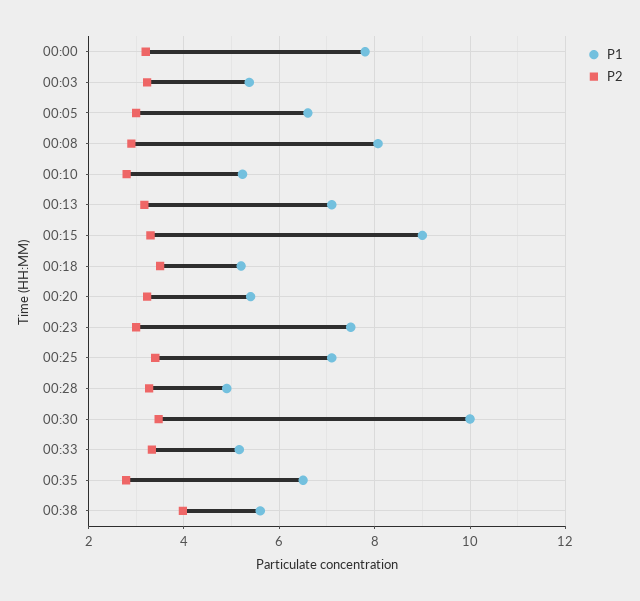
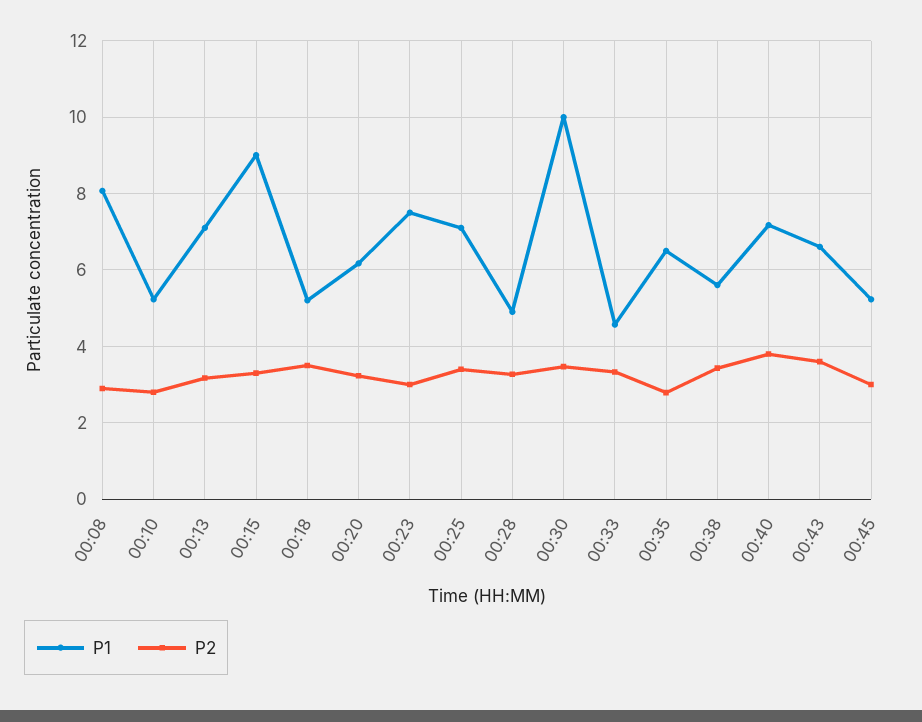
P1, 00:00: 7.8 -> none
P2, 00:00: 3.2 -> none
P1, 00:03: 5.4 -> none
P2, 00:03: 3.2 -> none
P1, 00:05: 6.6 -> none
P2, 00:05: 3 -> none
P1, 00:20: 5.4 -> 6.2
P1, 00:33: 5.2 -> 4.6
P2, 00:38: 4 -> 3.4
P1, 00:40: none -> 7.2
P2, 00:40: none -> 3.8
P1, 00:43: none -> 6.6
P2, 00:43: none -> 3.6
P1, 00:45: none -> 5.2
P2, 00:45: none -> 3

